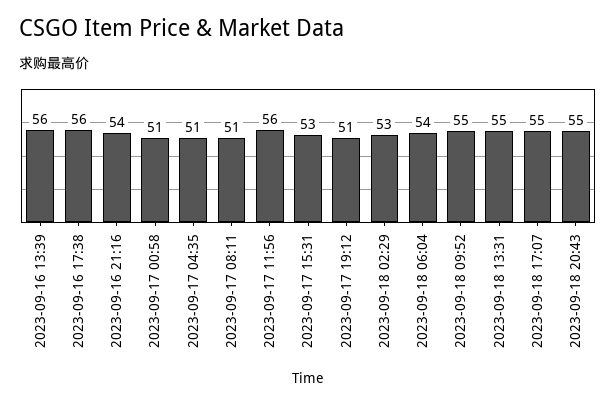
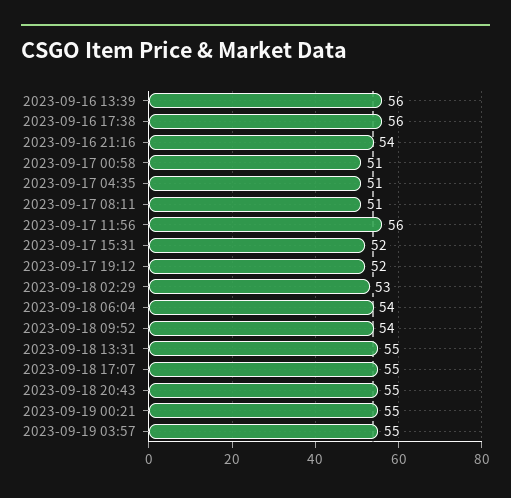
2023-09-17 15:31: 53 -> 52
2023-09-17 19:12: 51 -> 52
2023-09-18 09:52: 55 -> 54
2023-09-19 00:21: none -> 55
2023-09-19 03:57: none -> 55

